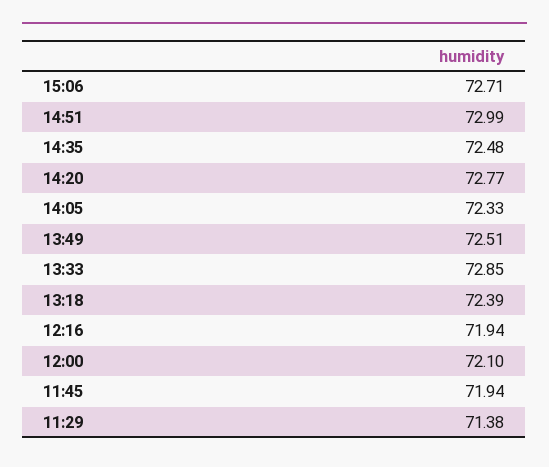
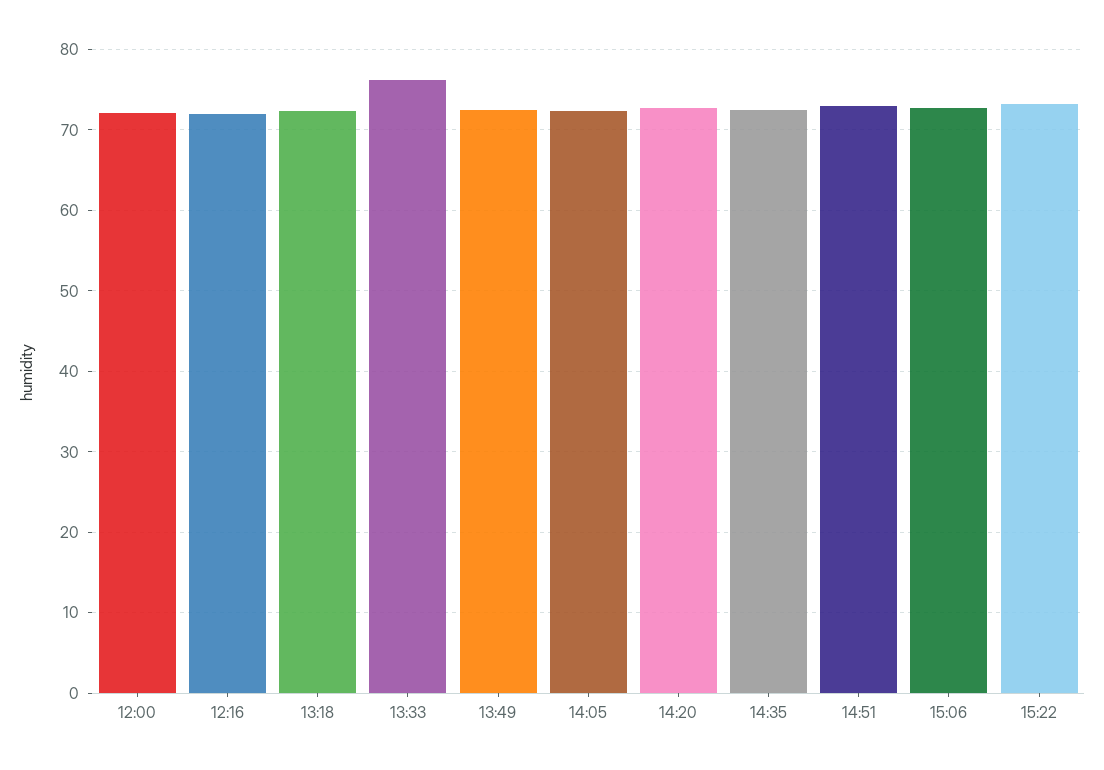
13:33: 72.85 -> 76
11:45: 71.94 -> none
11:29: 71.38 -> none
15:22: none -> 73

